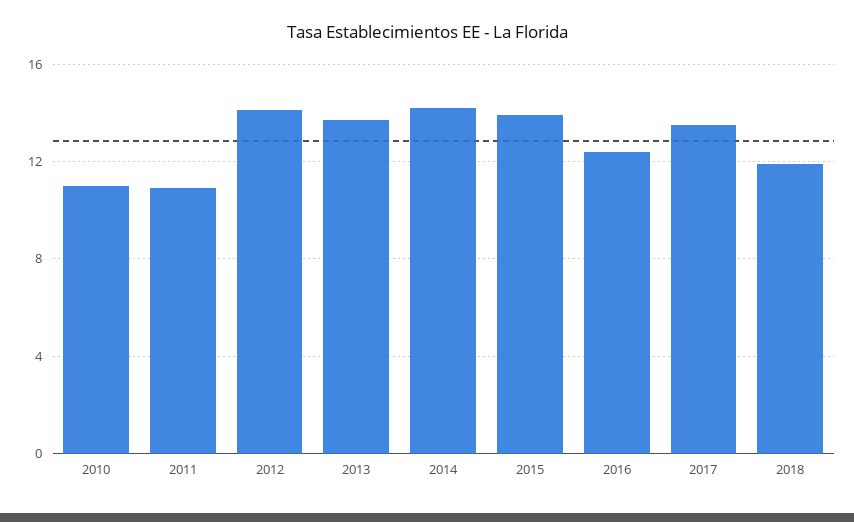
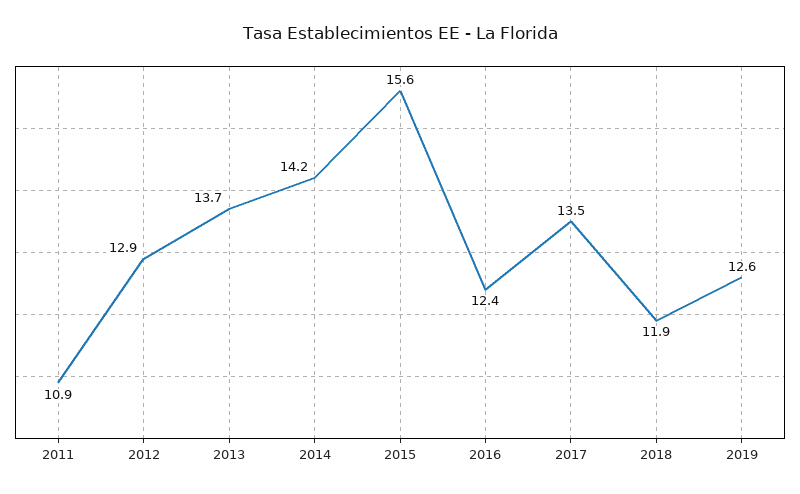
2010: 11 -> none
2012: 14 -> 12.9
2015: 14 -> 15.6
2019: none -> 12.6

